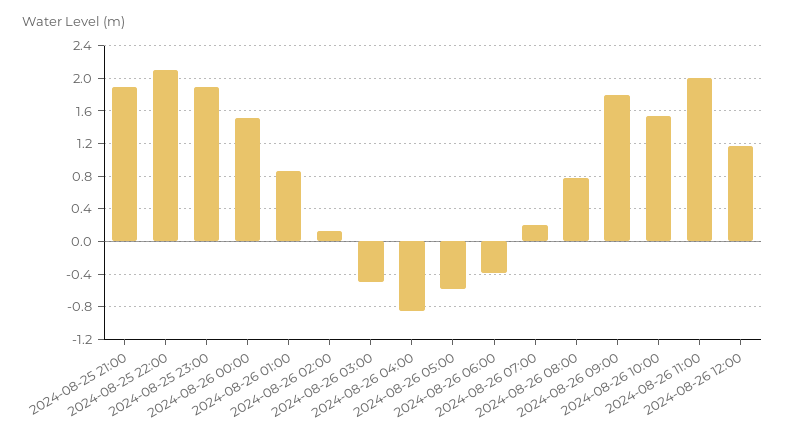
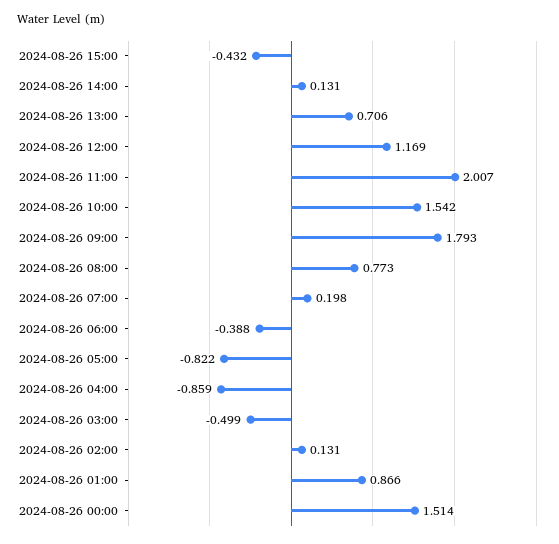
2024-08-25 21:00: 1.9 -> none
2024-08-25 22:00: 2.1 -> none
2024-08-25 23:00: 1.9 -> none
2024-08-26 05:00: -0.6 -> -0.822
2024-08-26 15:00: none -> -0.432
2024-08-26 14:00: none -> 0.131
2024-08-26 13:00: none -> 0.706

